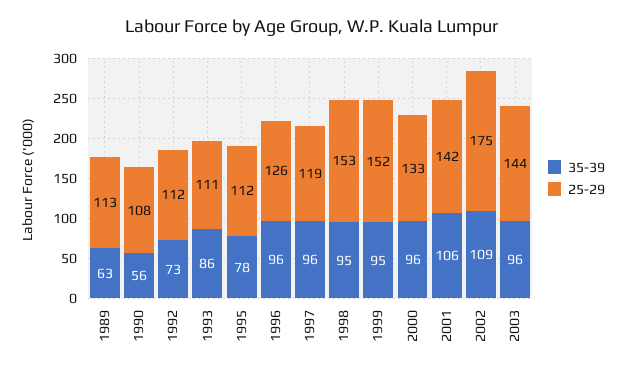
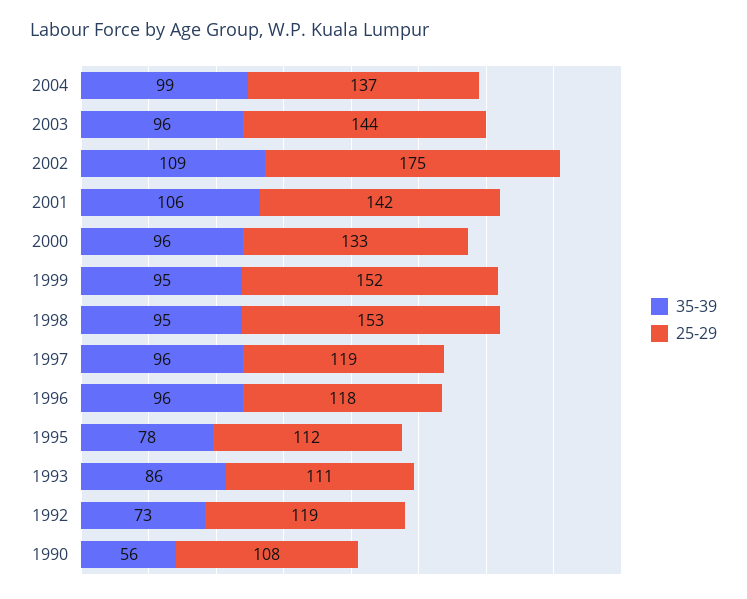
35-39, 1989: 63 -> none
25-29, 1989: 113 -> none
25-29, 1992: 112 -> 119
25-29, 1996: 126 -> 118
35-39, 2004: none -> 99
25-29, 2004: none -> 137

